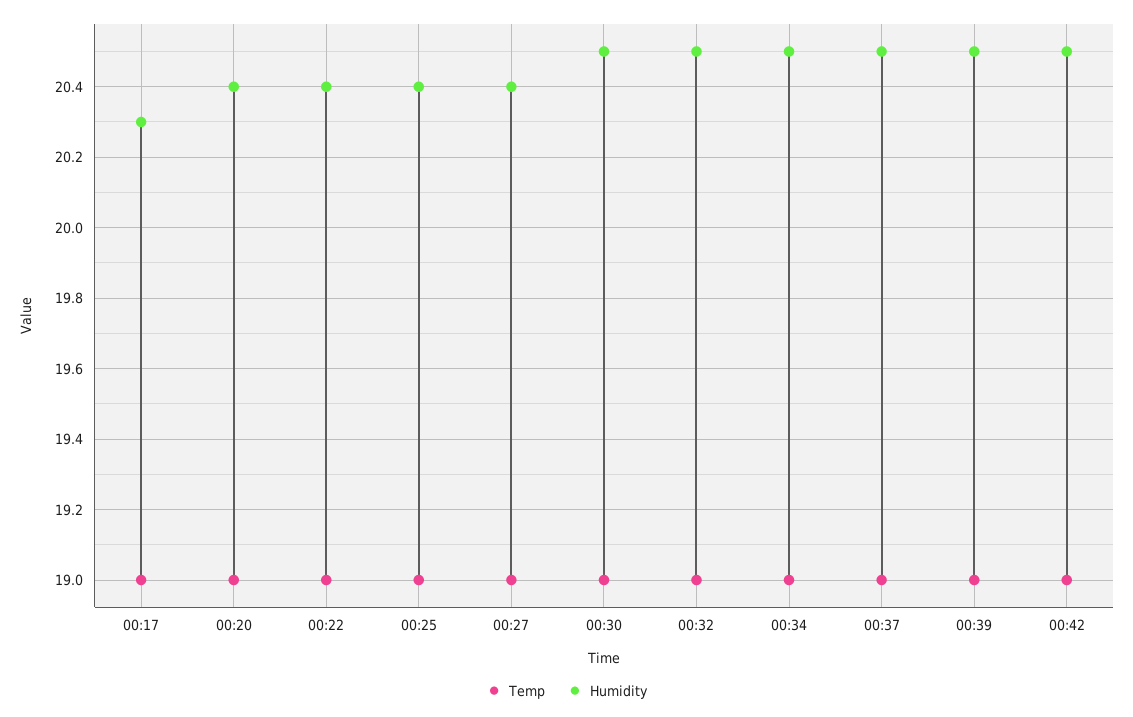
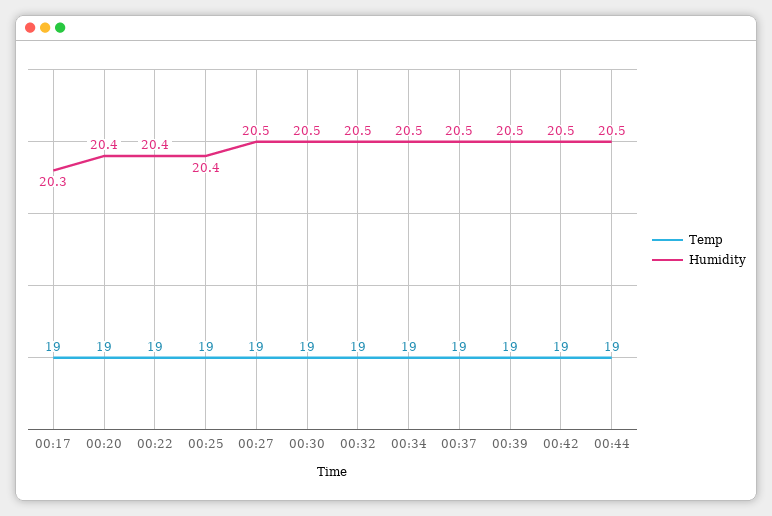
Humidity, 00:27: 20.4 -> 20.5
Temp, 00:44: none -> 19
Humidity, 00:44: none -> 20.5

